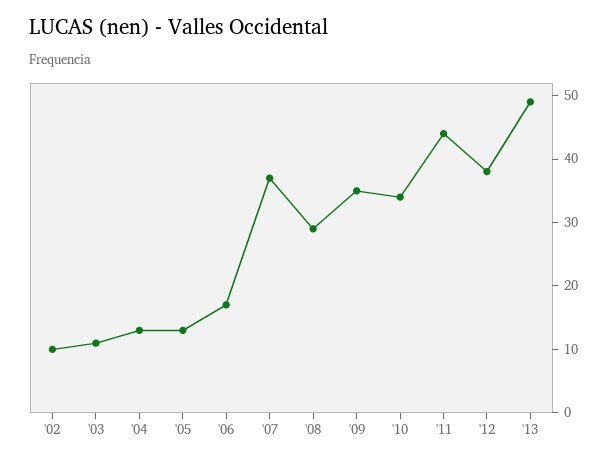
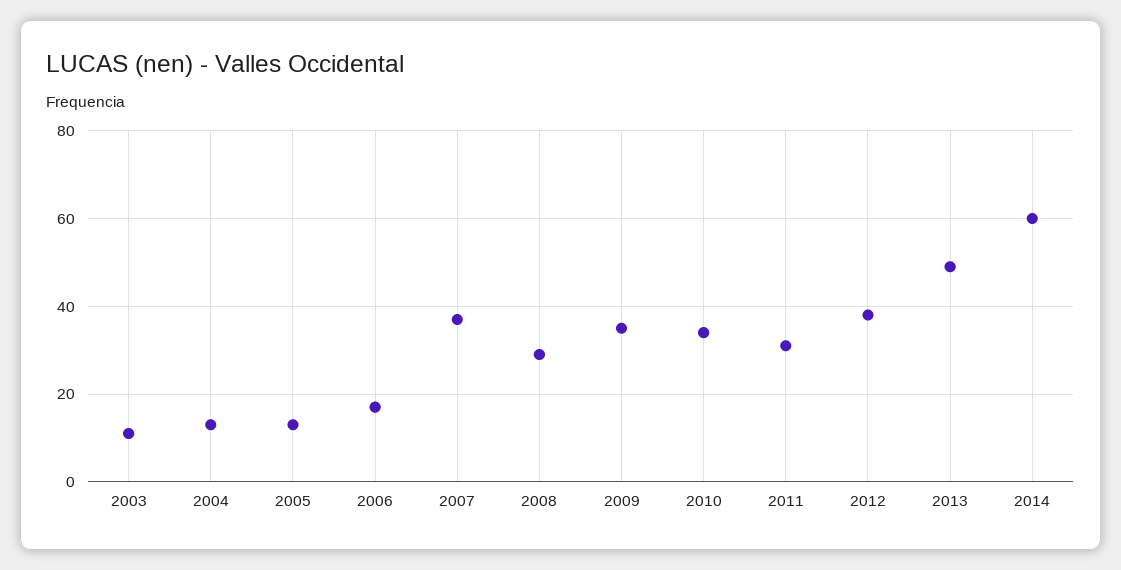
'02: 10 -> none
'11: 45 -> 30
2014: none -> 60

